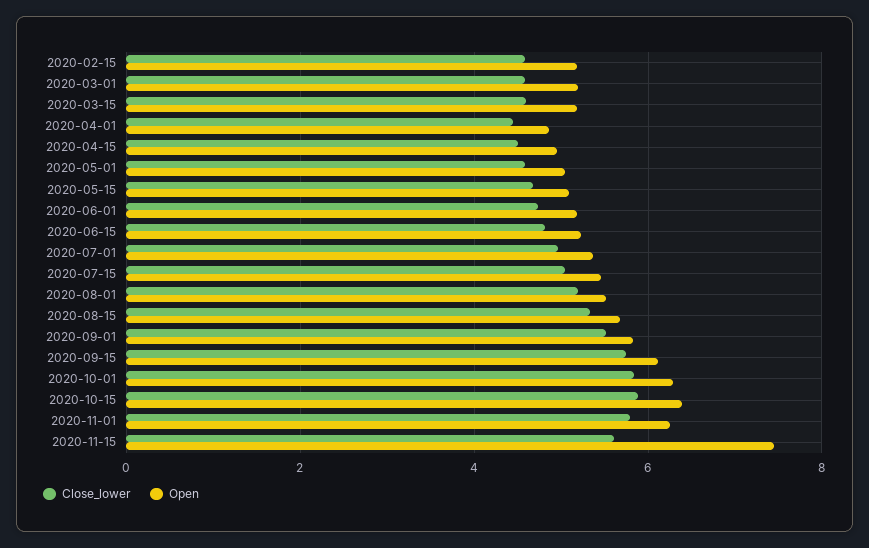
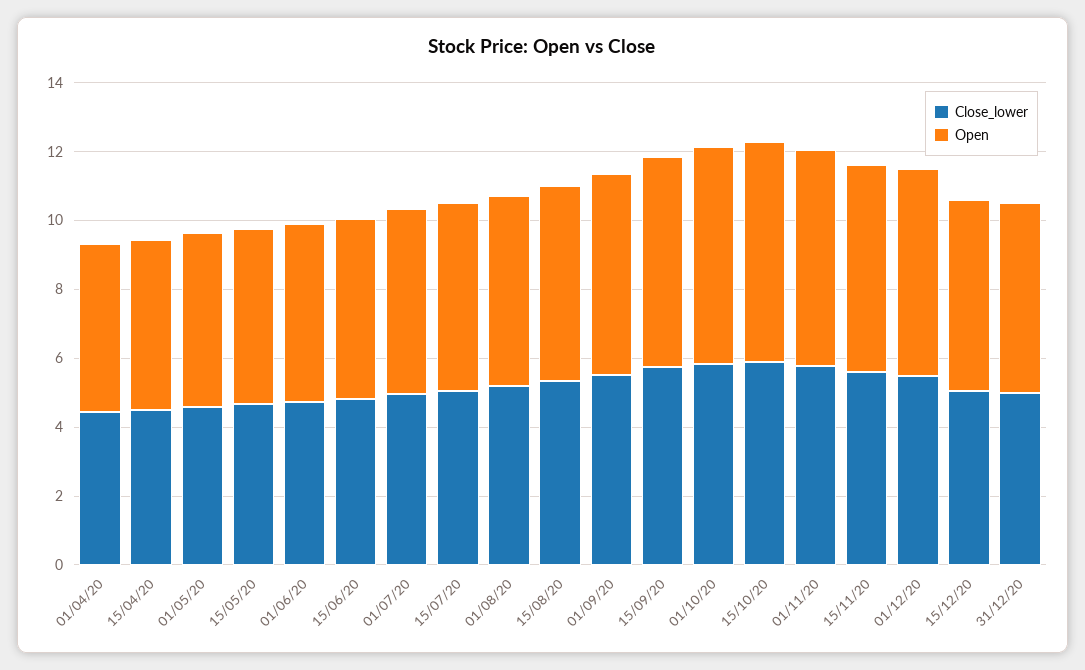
Close_lower, 2020-02-15: 4.6 -> none
Open, 2020-02-15: 5.2 -> none
Close_lower, 2020-03-01: 4.6 -> none
Open, 2020-03-01: 5.2 -> none
Close_lower, 2020-03-15: 4.6 -> none
Open, 2020-03-15: 5.2 -> none
Open, 2020-11-15: 7.4 -> 6
Close_lower, 01/12/20: none -> 5.5
Open, 01/12/20: none -> 6
Close_lower, 15/12/20: none -> 5
Open, 15/12/20: none -> 5.5
Close_lower, 31/12/20: none -> 5
Open, 31/12/20: none -> 5.5

